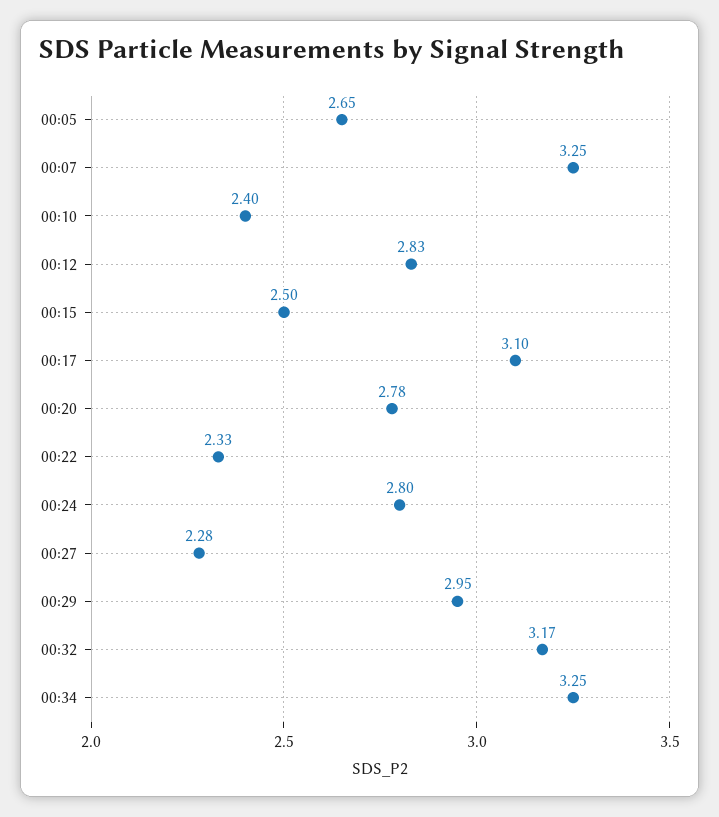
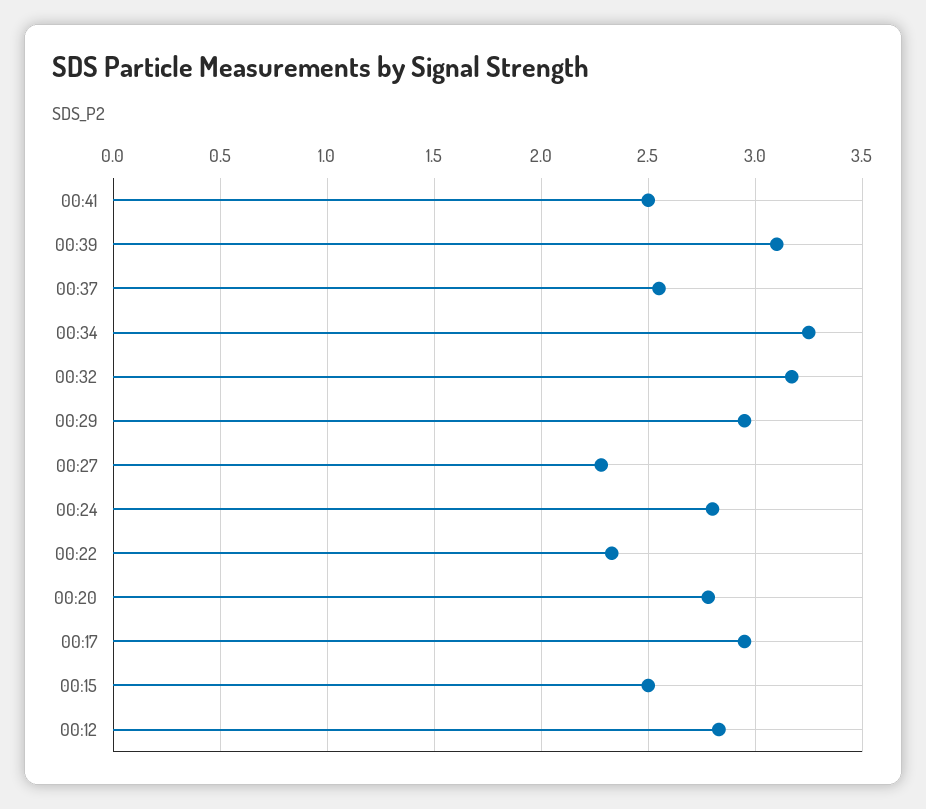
00:05: 2.65 -> none
00:07: 3.25 -> none
00:10: 2.4 -> none
00:17: 3.1 -> 2.95
00:41: none -> 2.5
00:39: none -> 3.1
00:37: none -> 2.55

